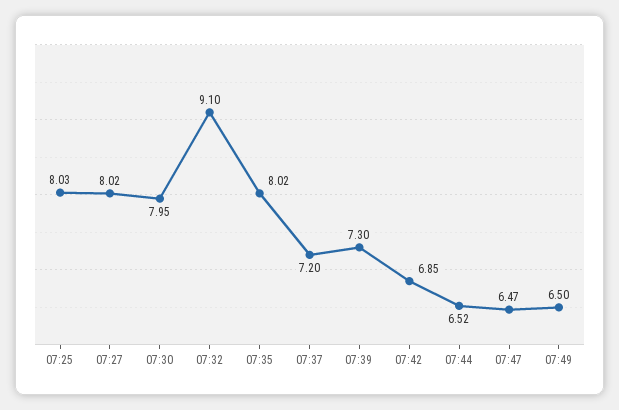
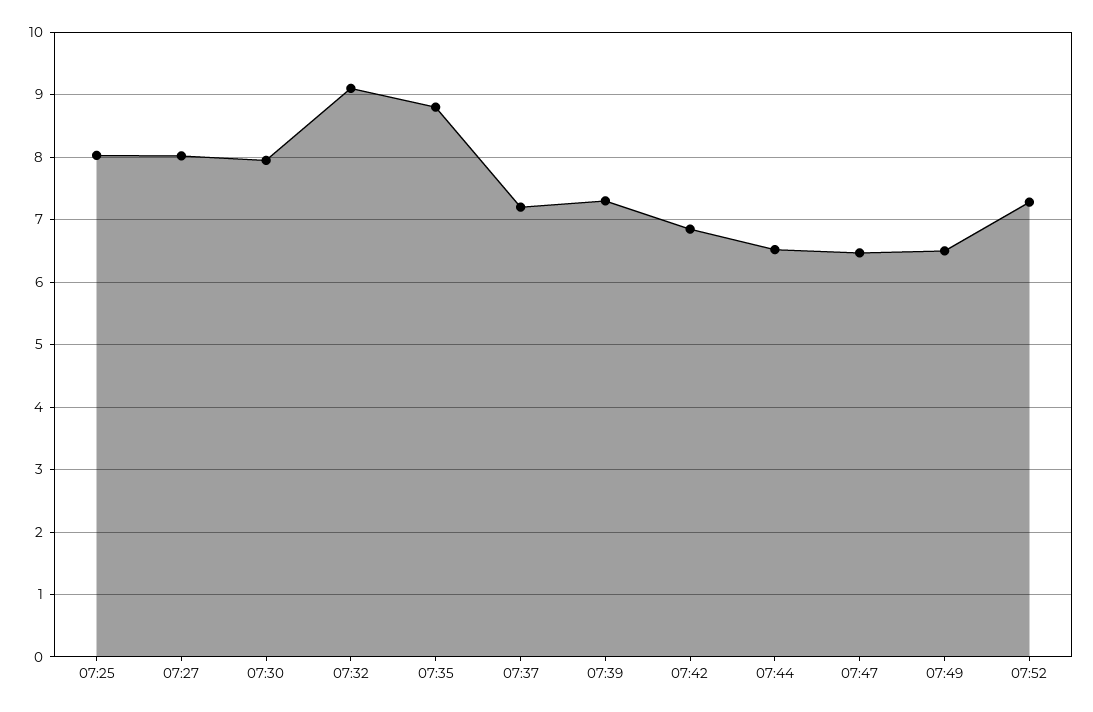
07:35: 8.02 -> 8.8
07:52: none -> 7.3

